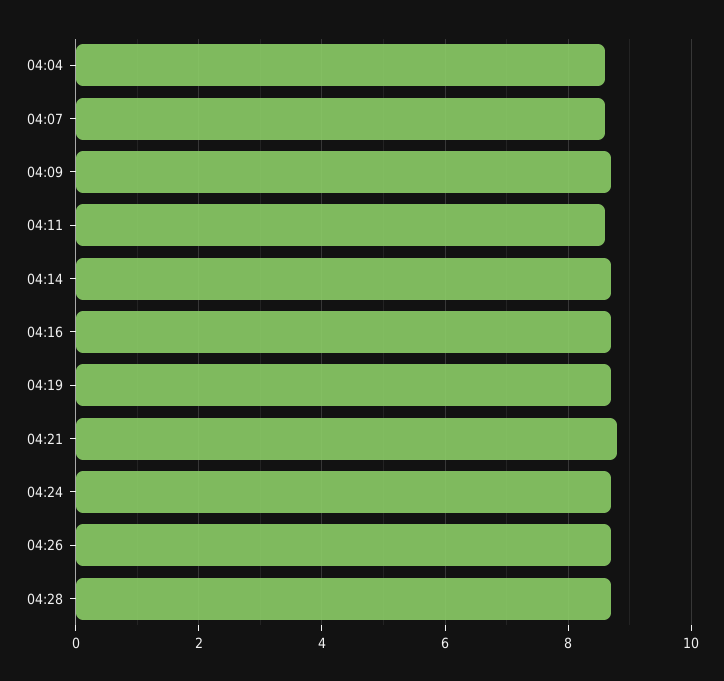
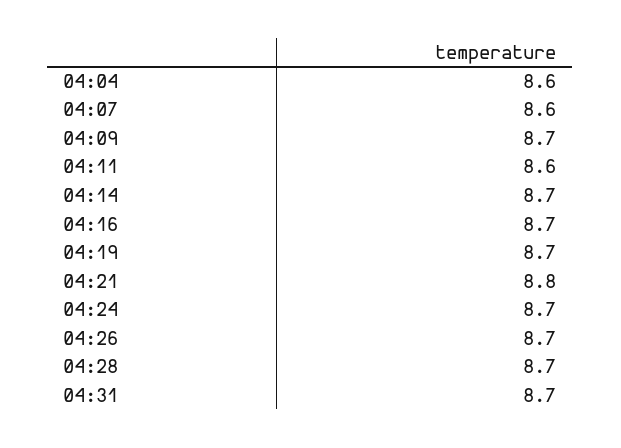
04:31: none -> 8.7

